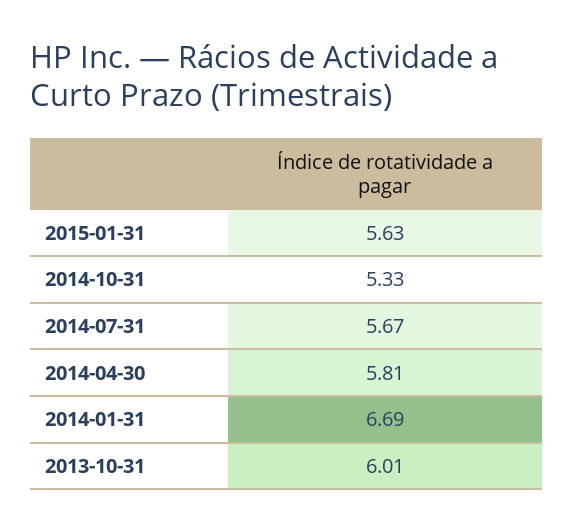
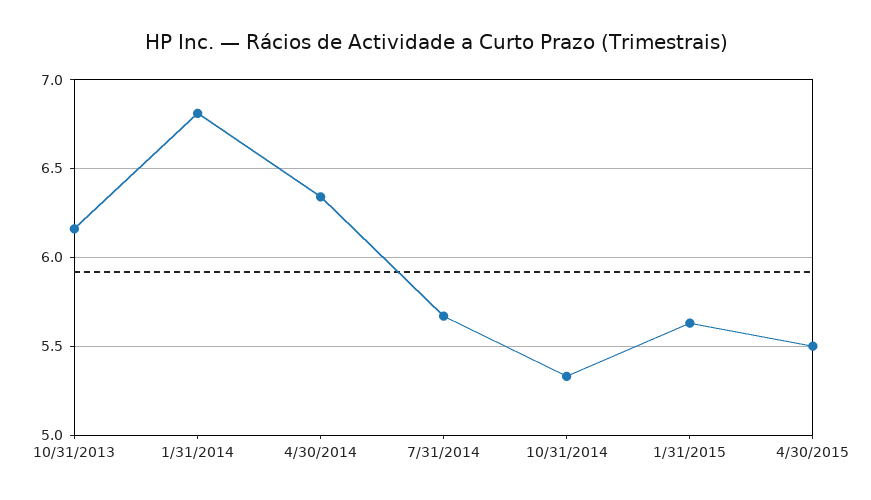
2014-04-30: 5.81 -> 6.35
2014-01-31: 6.69 -> 6.8
2013-10-31: 6.01 -> 6.15
4/30/2015: none -> 5.5

